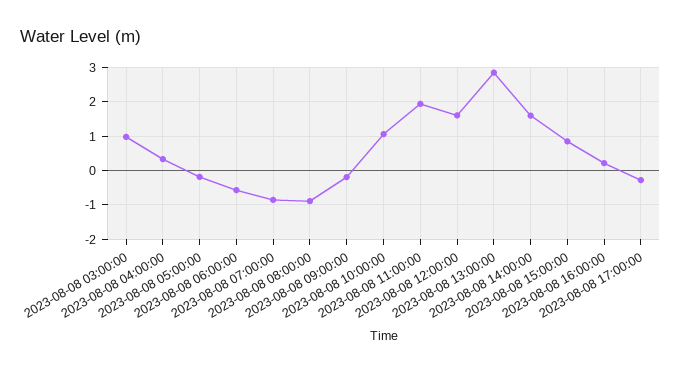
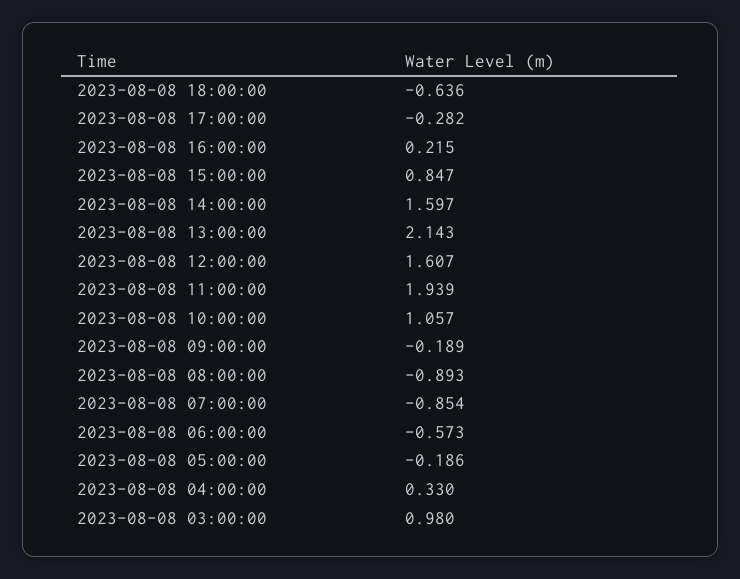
2023-08-08 13:00:00: 2.8 -> 2.143
2023-08-08 18:00:00: none -> -0.636

